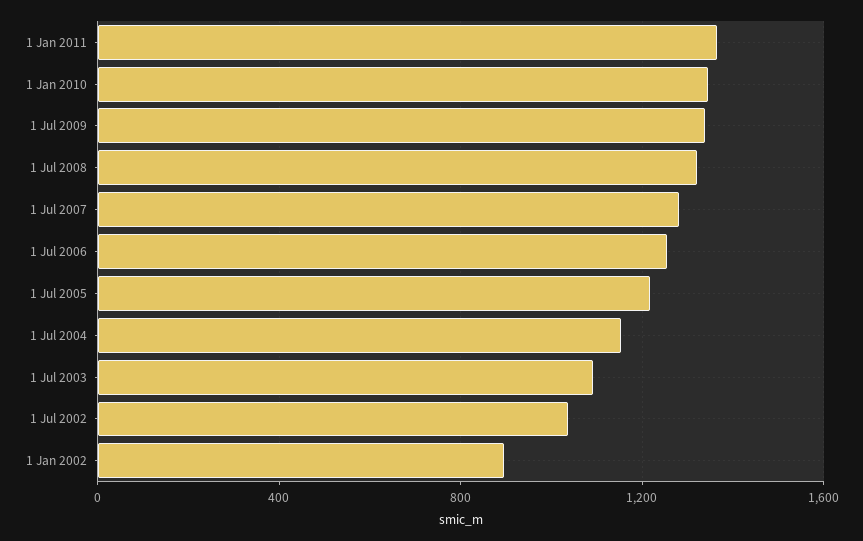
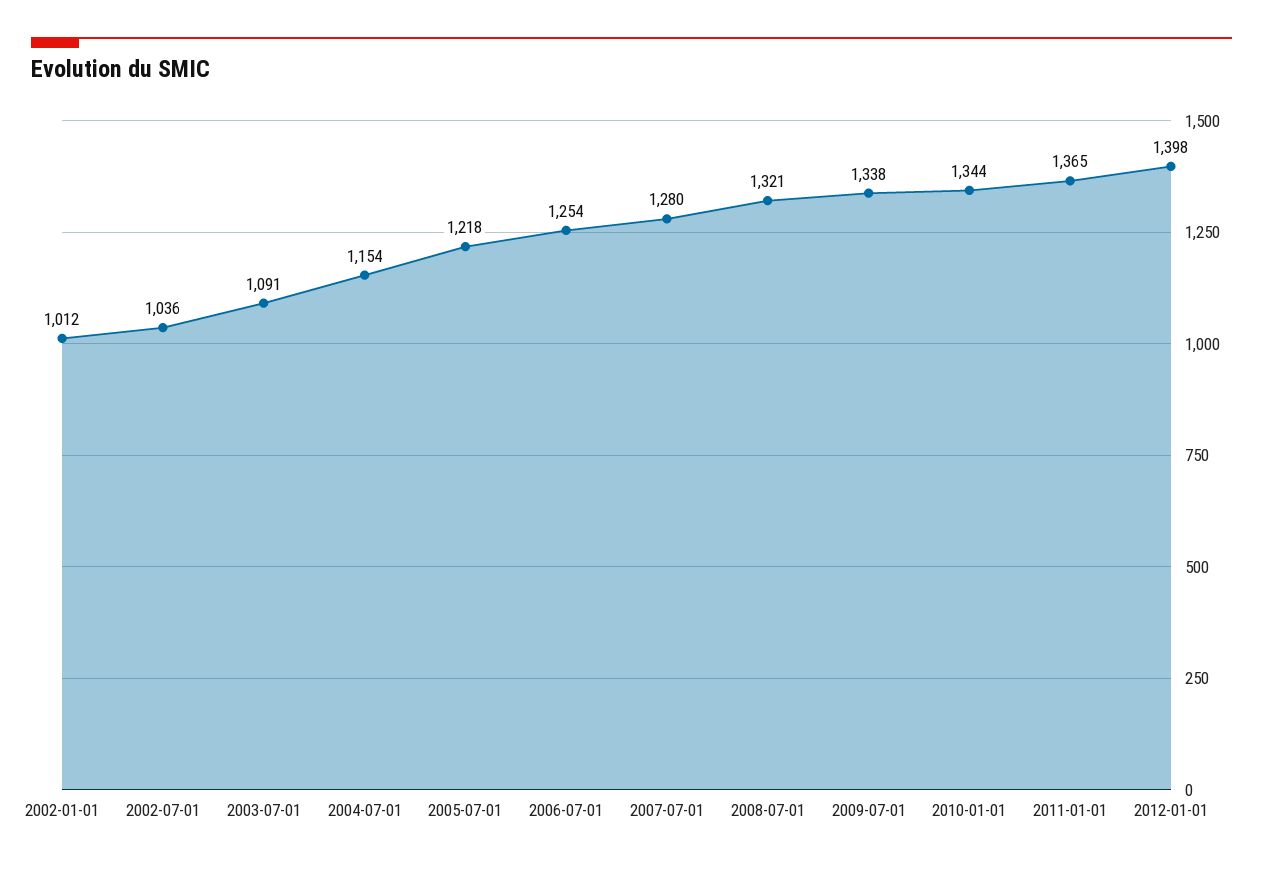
1 Jan 2002: 900 -> 1012
2012-01-01: none -> 1398

